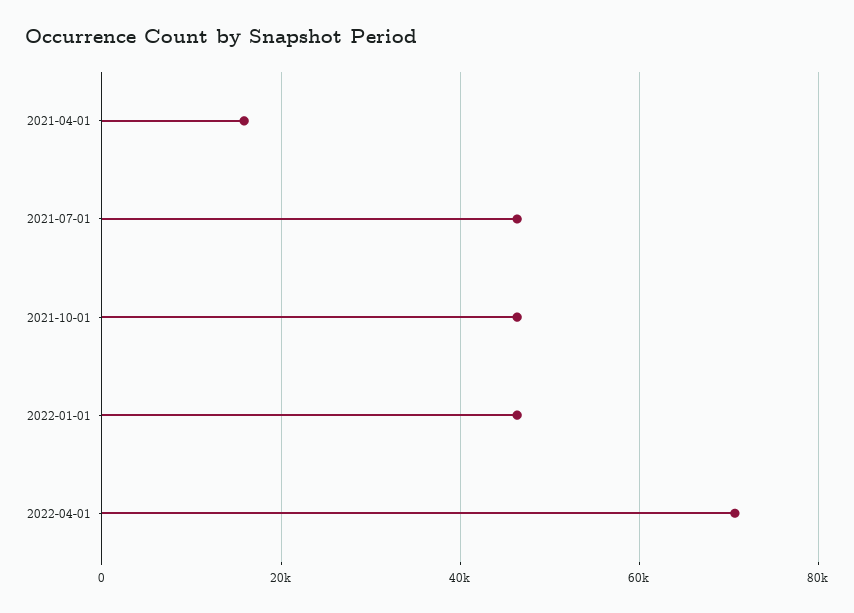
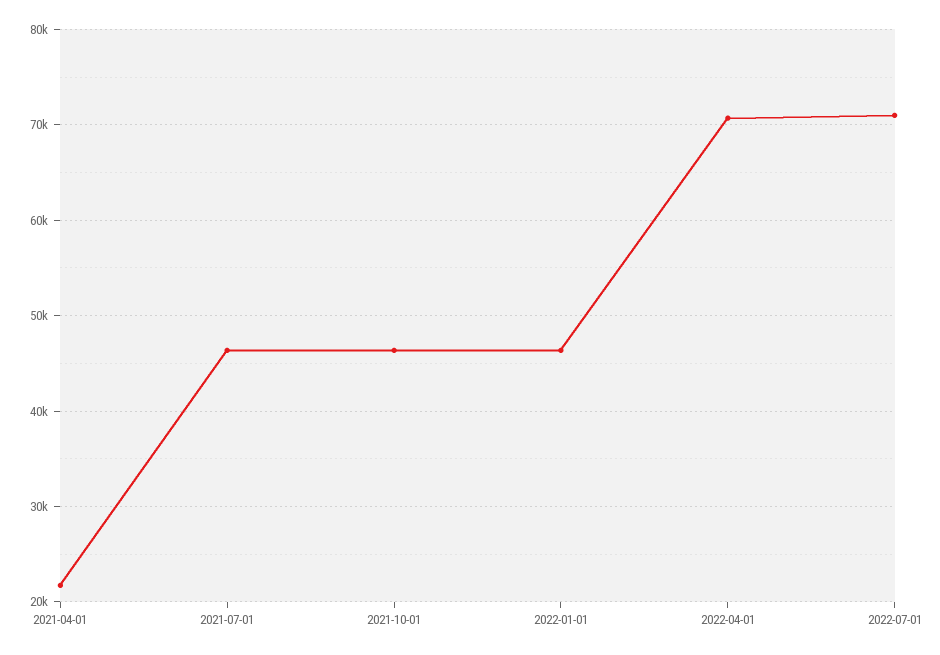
2021-04-01: 16000 -> 22000
2022-07-01: none -> 71000

